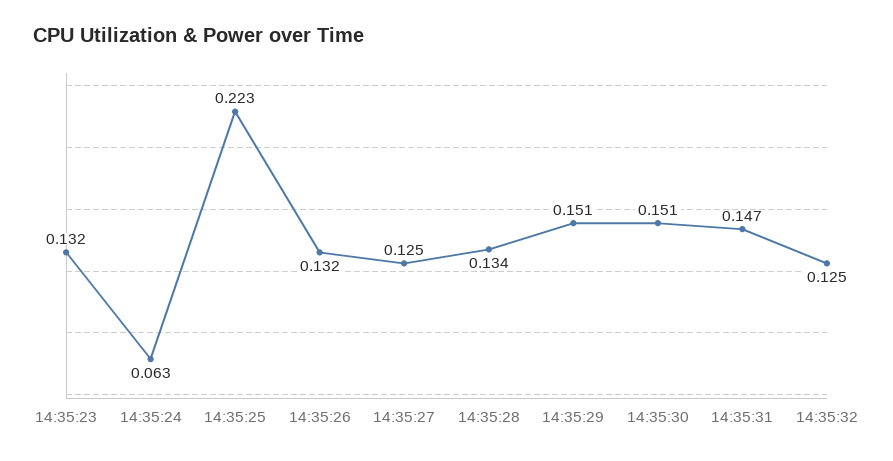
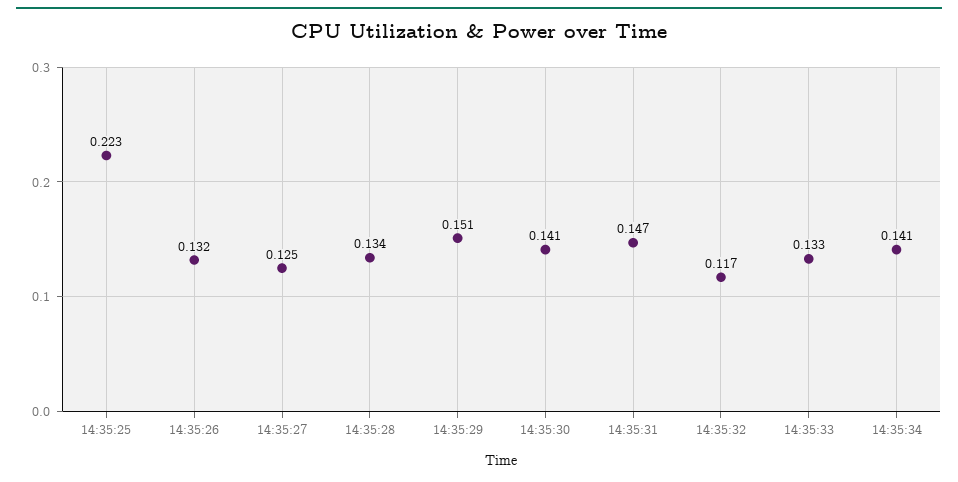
14:35:23: 0.132 -> none
14:35:24: 0.063 -> none
14:35:30: 0.151 -> 0.141
14:35:32: 0.125 -> 0.117
14:35:33: none -> 0.133
14:35:34: none -> 0.141

